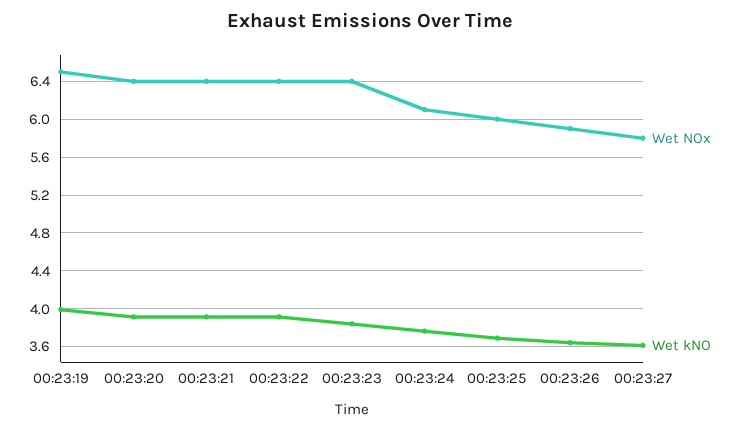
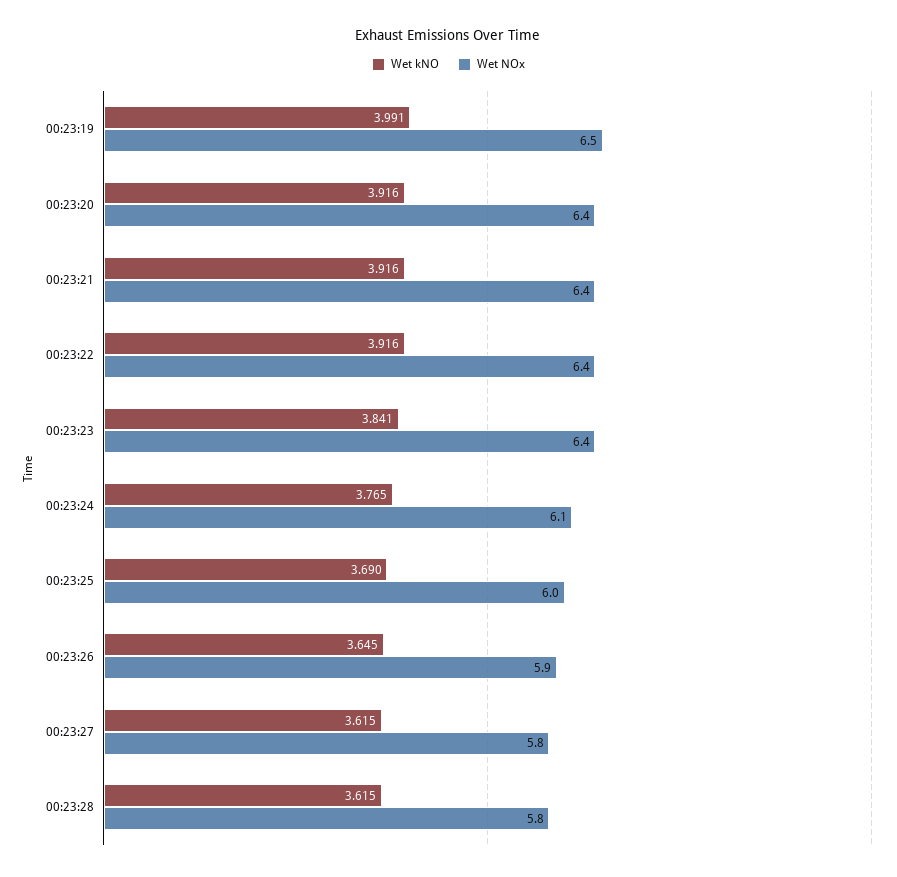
Wet kNO, 00:23:28: none -> 3.615
Wet NOx, 00:23:28: none -> 5.8

